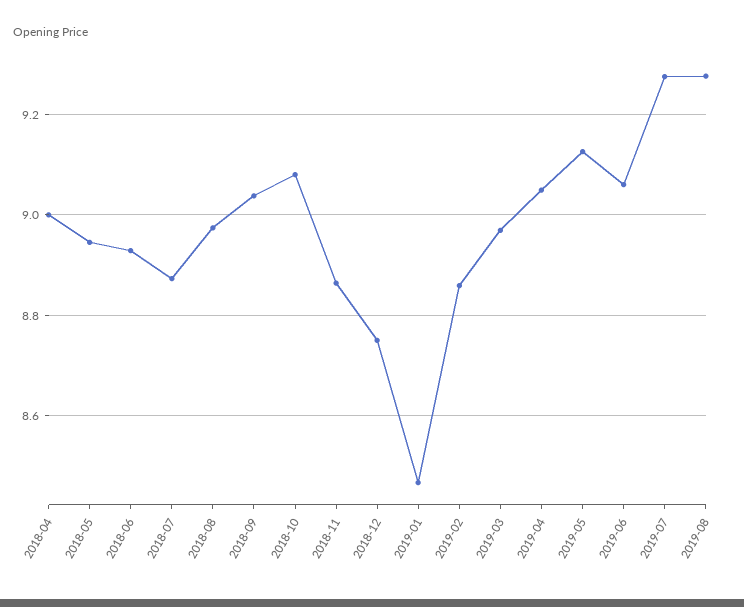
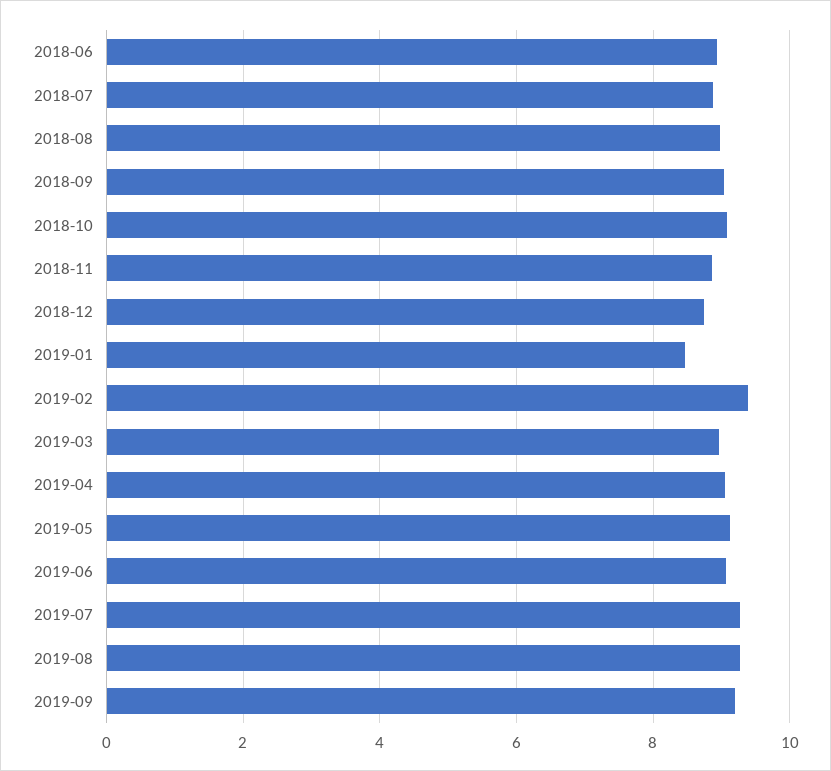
2018-04: 9 -> none
2018-05: 8.94 -> none
2019-02: 8.86 -> 9.4
2019-09: none -> 9.2

